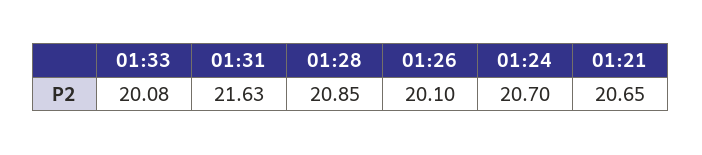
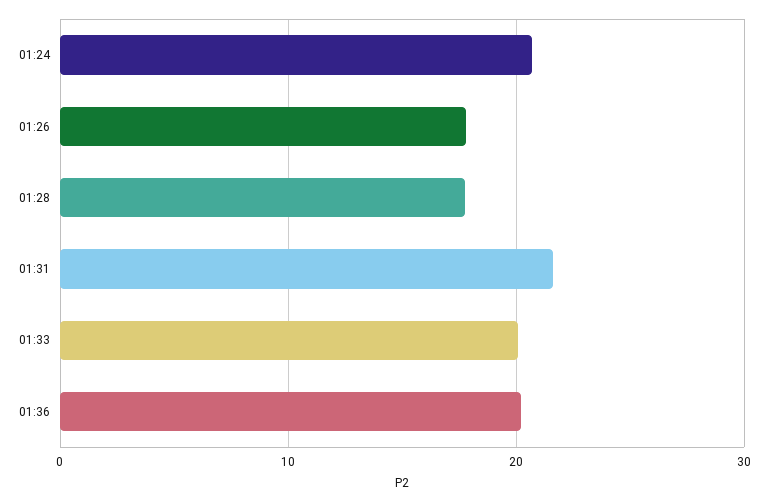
01:28: 20.85 -> 18
01:26: 20.1 -> 18
01:21: 20.65 -> none
01:36: none -> 20

